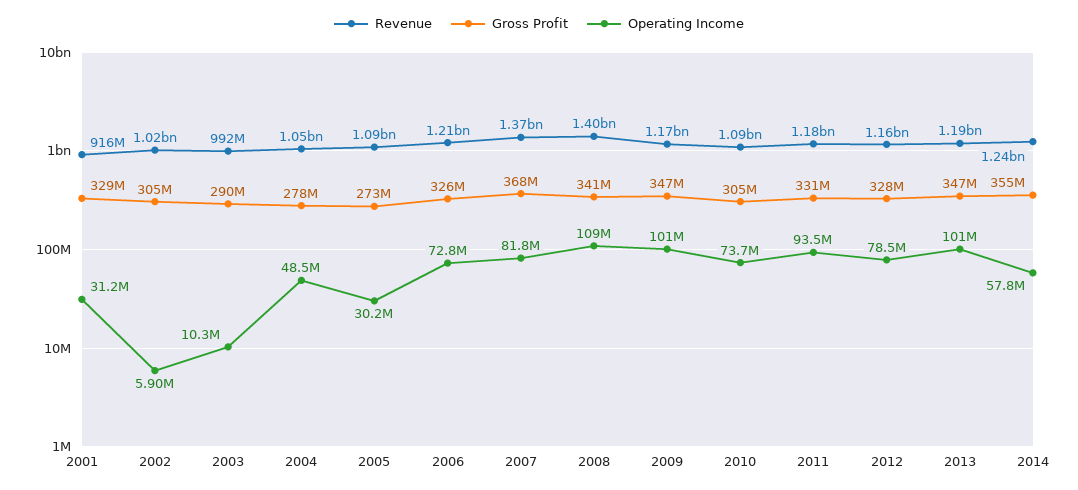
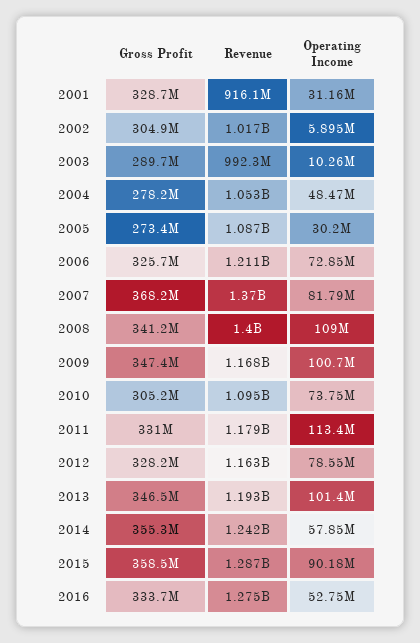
Operating Income, 2011: 93500000 -> 113400000
Gross Profit, 2015: none -> 358500000
Revenue, 2015: none -> 1287000000
Operating Income, 2015: none -> 90180000
Gross Profit, 2016: none -> 333700000
Revenue, 2016: none -> 1275000000
Operating Income, 2016: none -> 52750000

